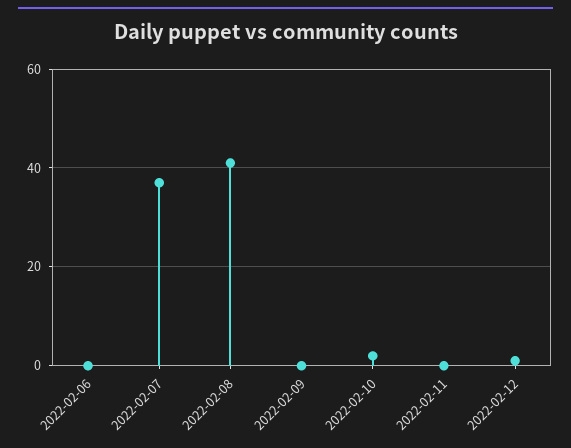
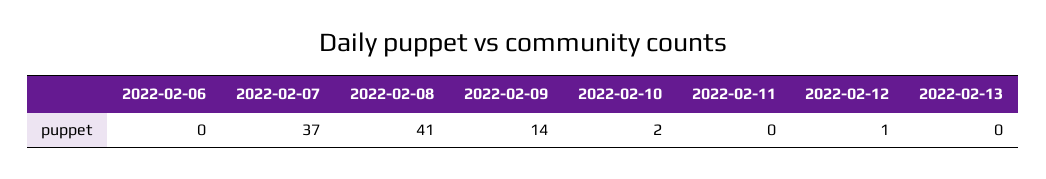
2022-02-09: 0 -> 14
2022-02-13: none -> 0

